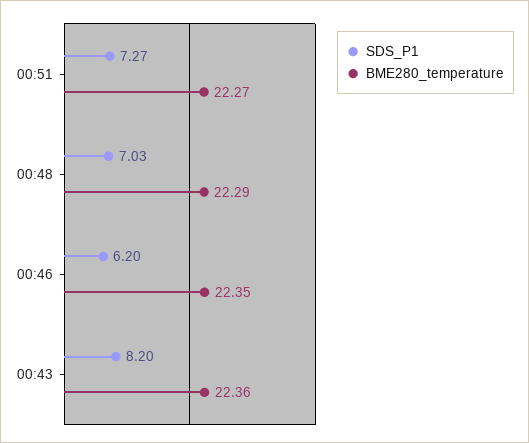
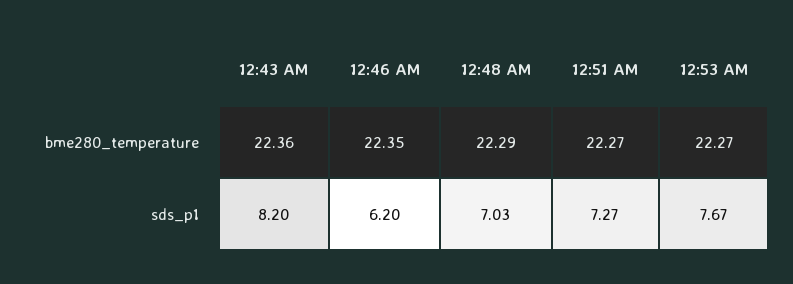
BME280_temperature, 12:53 AM: none -> 22.27
SDS_P1, 12:53 AM: none -> 7.67

